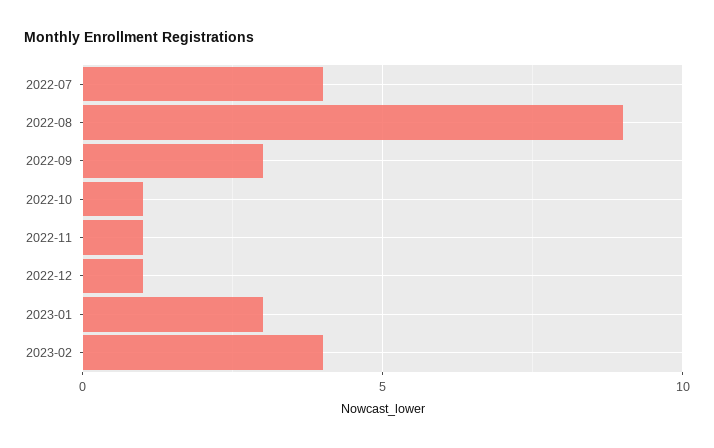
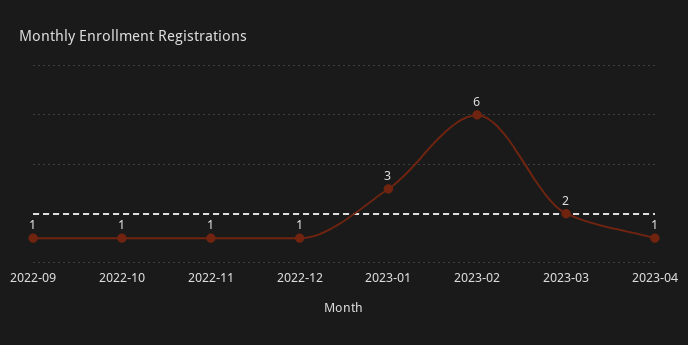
2022-07: 4 -> none
2022-08: 9 -> none
2022-09: 3 -> 1
2023-02: 4 -> 6
2023-03: none -> 2
2023-04: none -> 1

